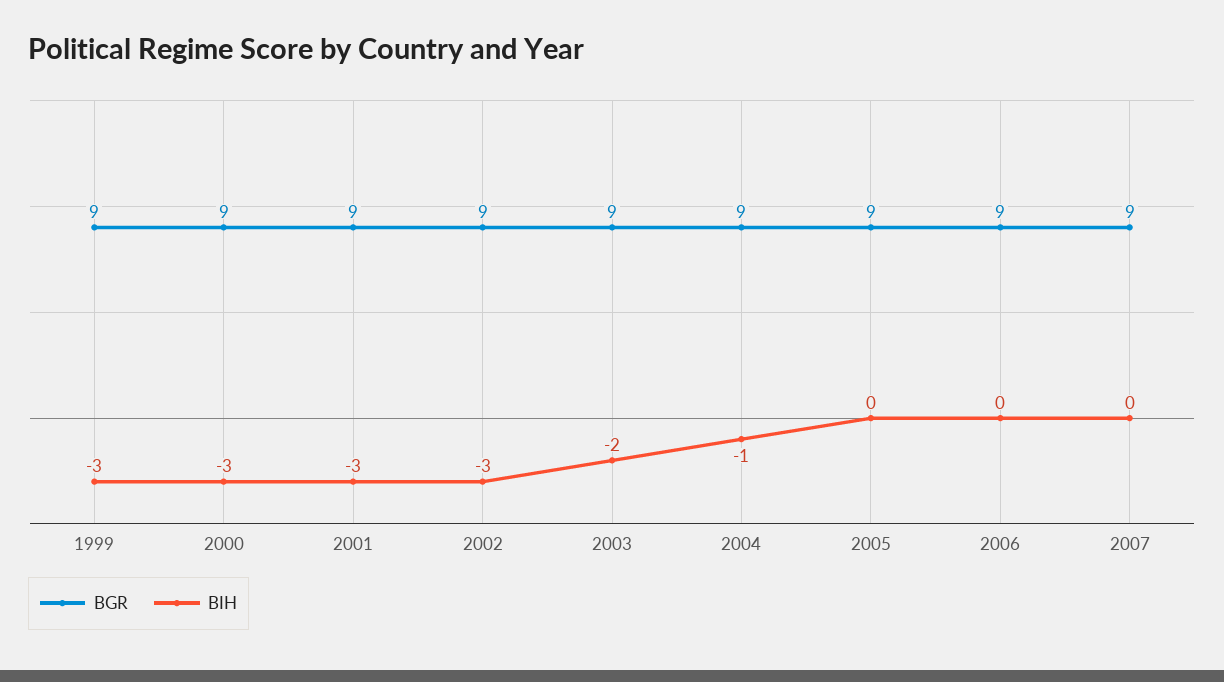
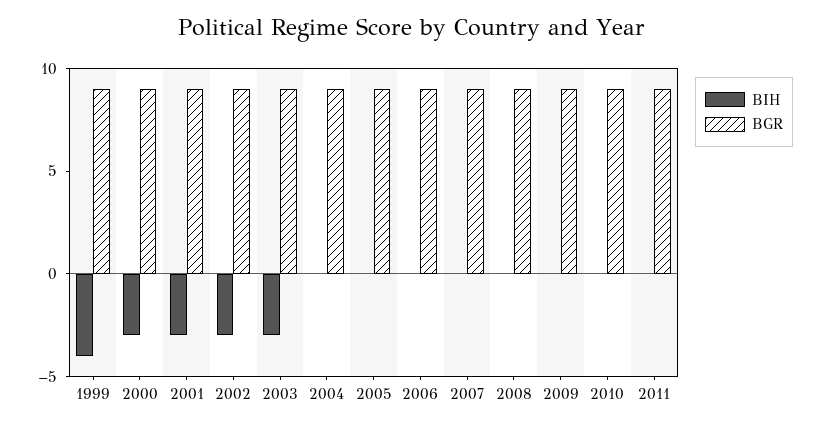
BIH, 1999: -3 -> -4
BIH, 2003: -2 -> -3
BIH, 2004: -1 -> 0
BIH, 2008: none -> 0
BGR, 2008: none -> 9
BIH, 2009: none -> 0
BGR, 2009: none -> 9
BIH, 2010: none -> 0
BGR, 2010: none -> 9
BIH, 2011: none -> 0
BGR, 2011: none -> 9

